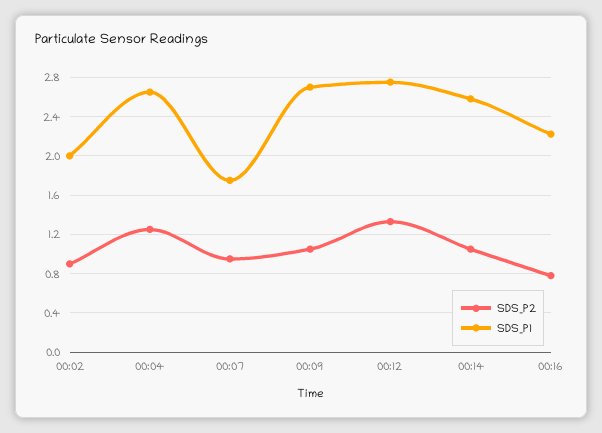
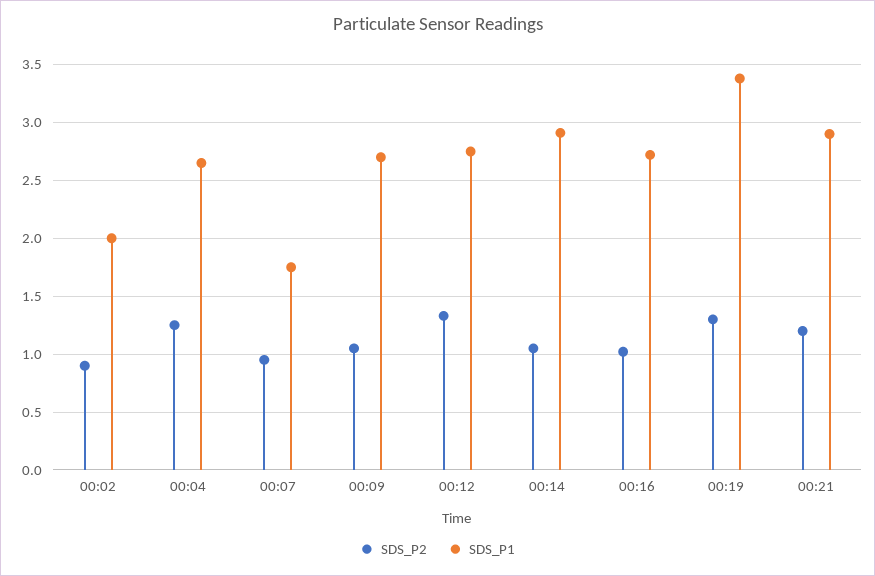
SDS_P1, 00:14: 2.6 -> 2.9
SDS_P2, 00:16: 0.8 -> 1
SDS_P1, 00:16: 2.2 -> 2.7
SDS_P2, 00:19: none -> 1.3
SDS_P1, 00:19: none -> 3.4
SDS_P2, 00:21: none -> 1.2
SDS_P1, 00:21: none -> 2.9

